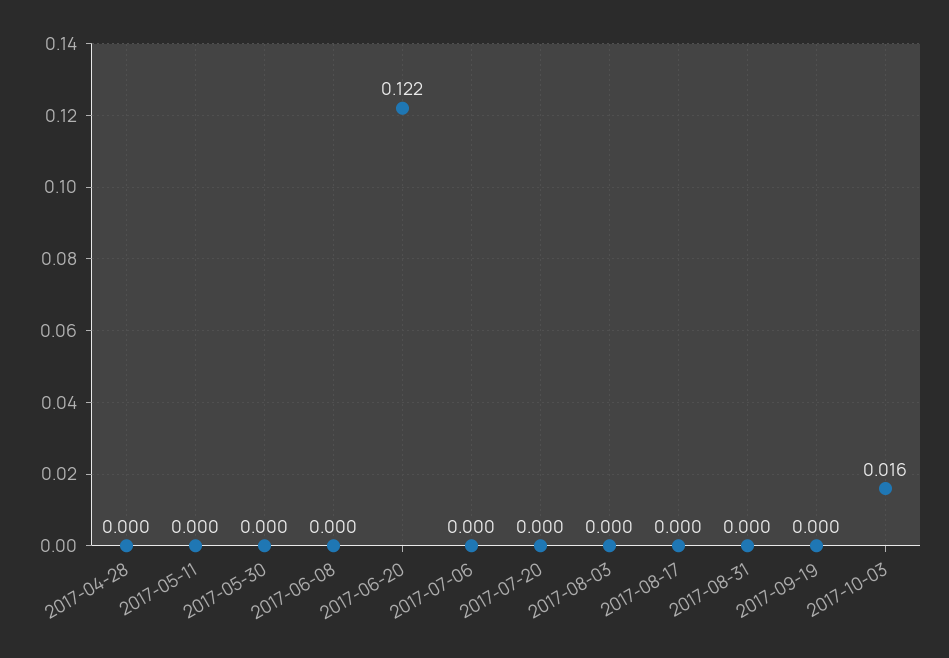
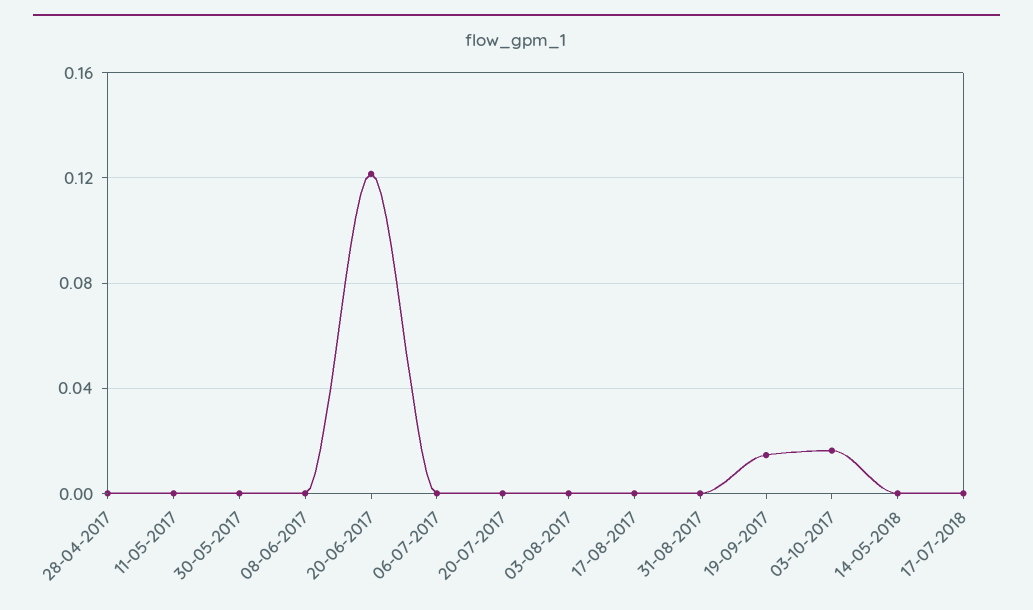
2017-09-19: 0 -> 0.015
14-05-2018: none -> 0
17-07-2018: none -> 0

